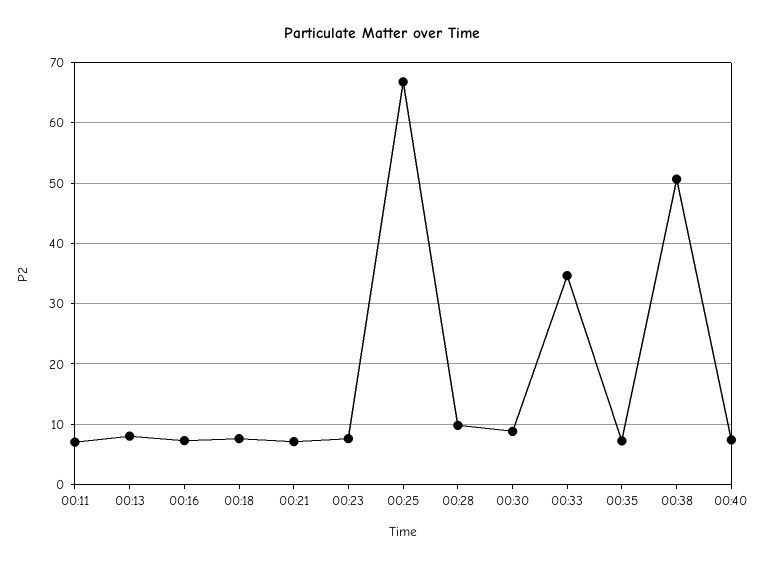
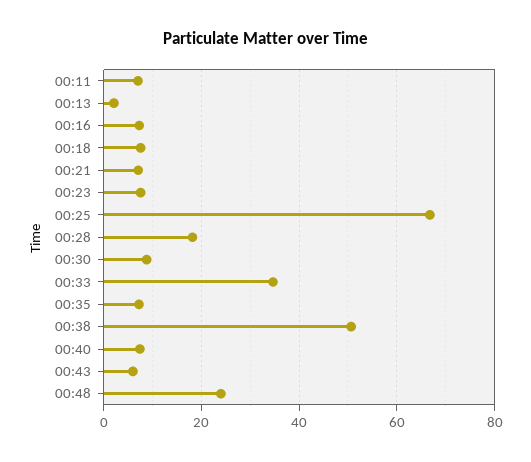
00:13: 8 -> 2
00:28: 10 -> 18
00:43: none -> 6
00:48: none -> 24

